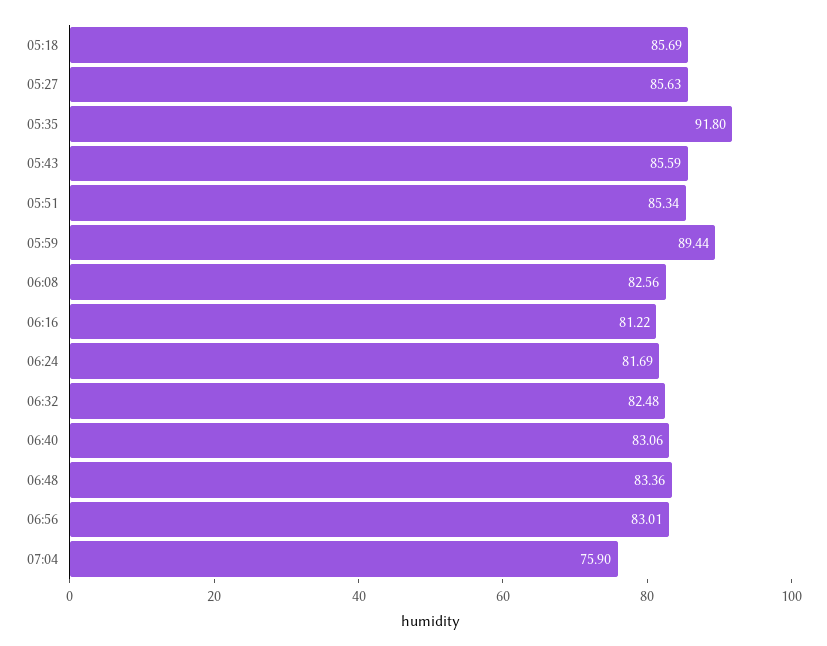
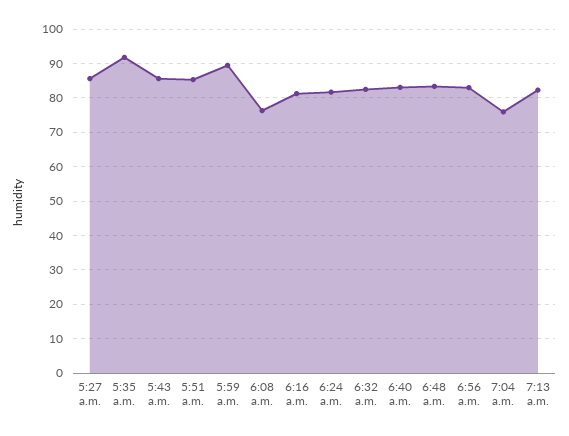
05:18: 85.69 -> none
06:08: 82.56 -> 76
7:13 a.m.: none -> 82

